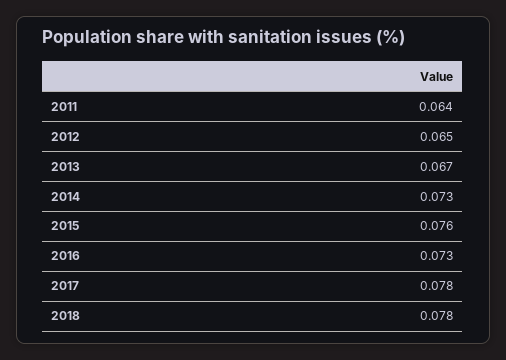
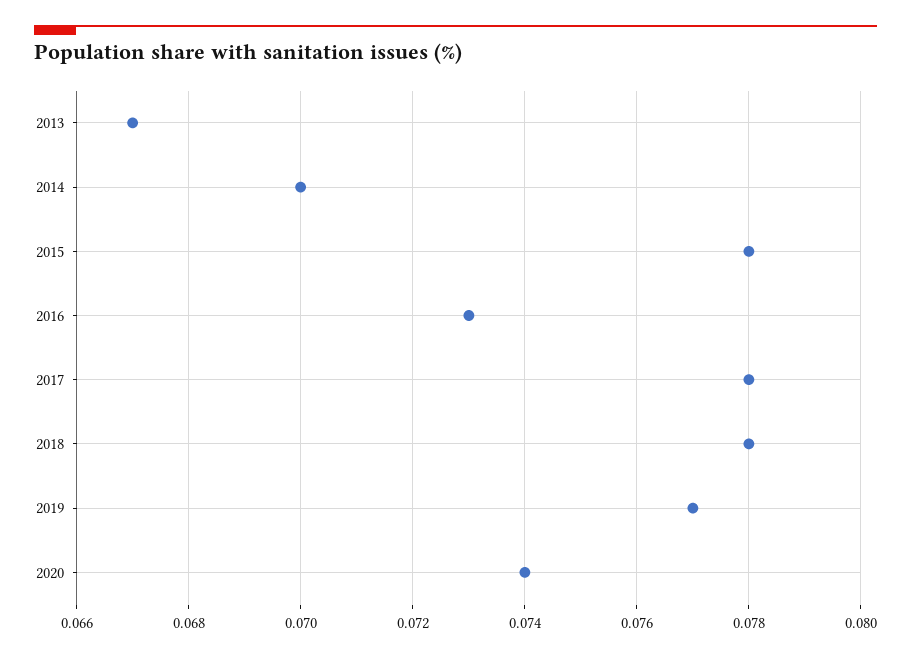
2011: 0.064 -> none
2012: 0.065 -> none
2014: 0.073 -> 0.07
2015: 0.076 -> 0.078
2019: none -> 0.077
2020: none -> 0.074

